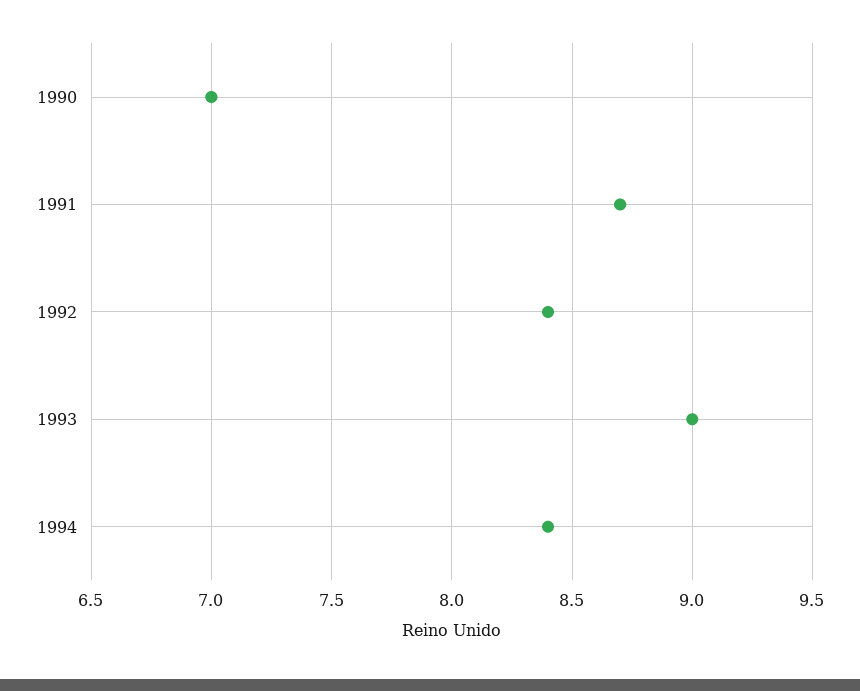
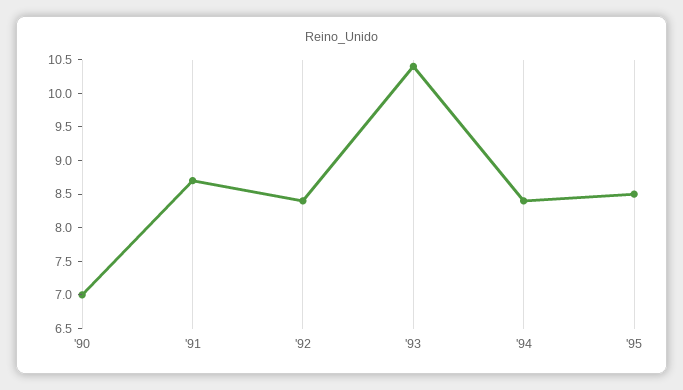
1993: 9 -> 10.5
'95: none -> 8.5

